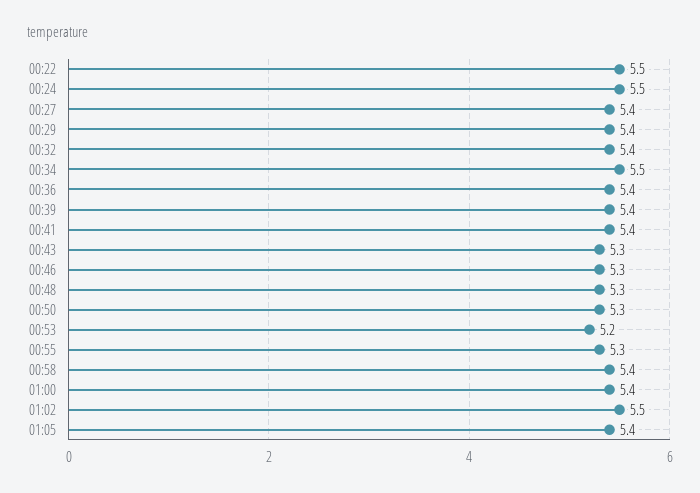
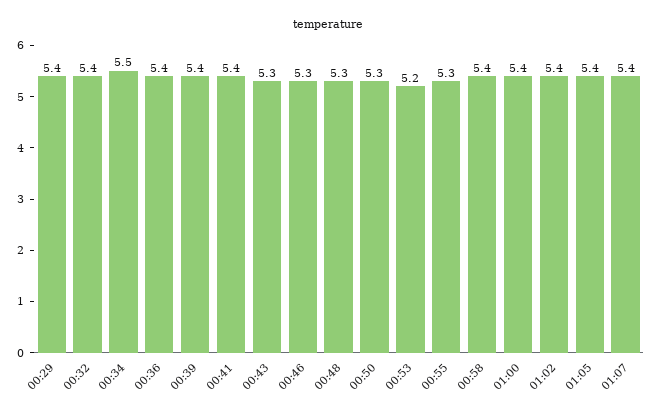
00:22: 5.5 -> none
00:24: 5.5 -> none
00:27: 5.4 -> none
01:02: 5.5 -> 5.4
01:07: none -> 5.4

